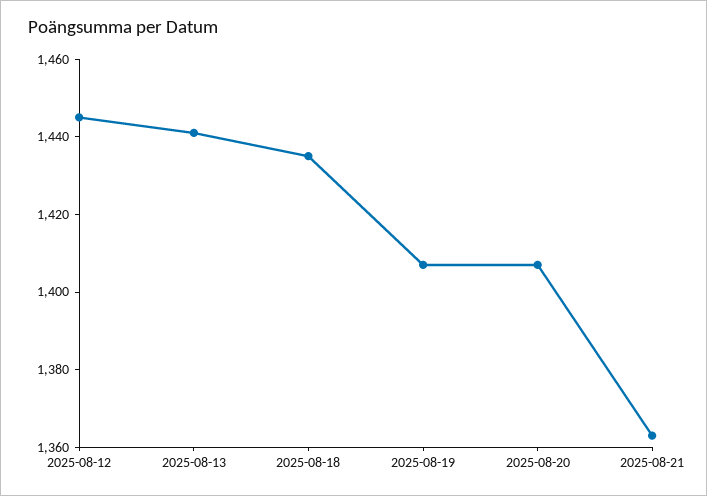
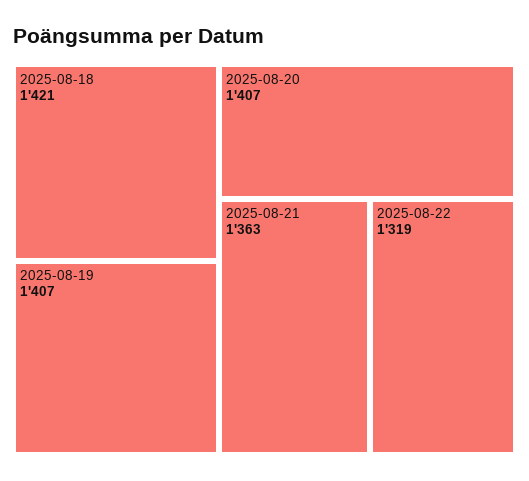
2025-08-12: 1445 -> none
2025-08-13: 1440 -> none
2025-08-18: 1435 -> 1421
2025-08-22: none -> 1319

